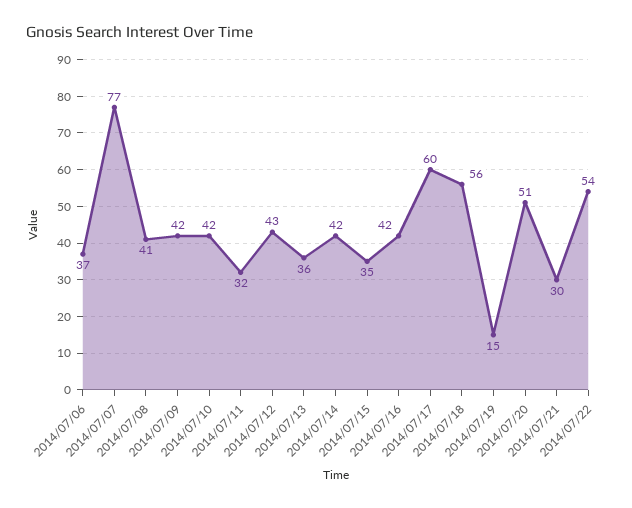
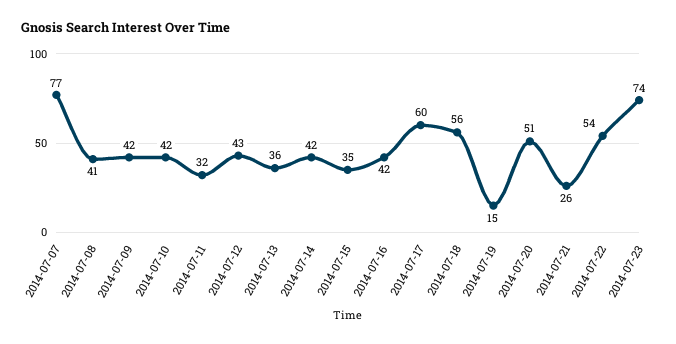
2014/07/06: 37 -> none
2014/07/21: 30 -> 26
2014-07-23: none -> 74

